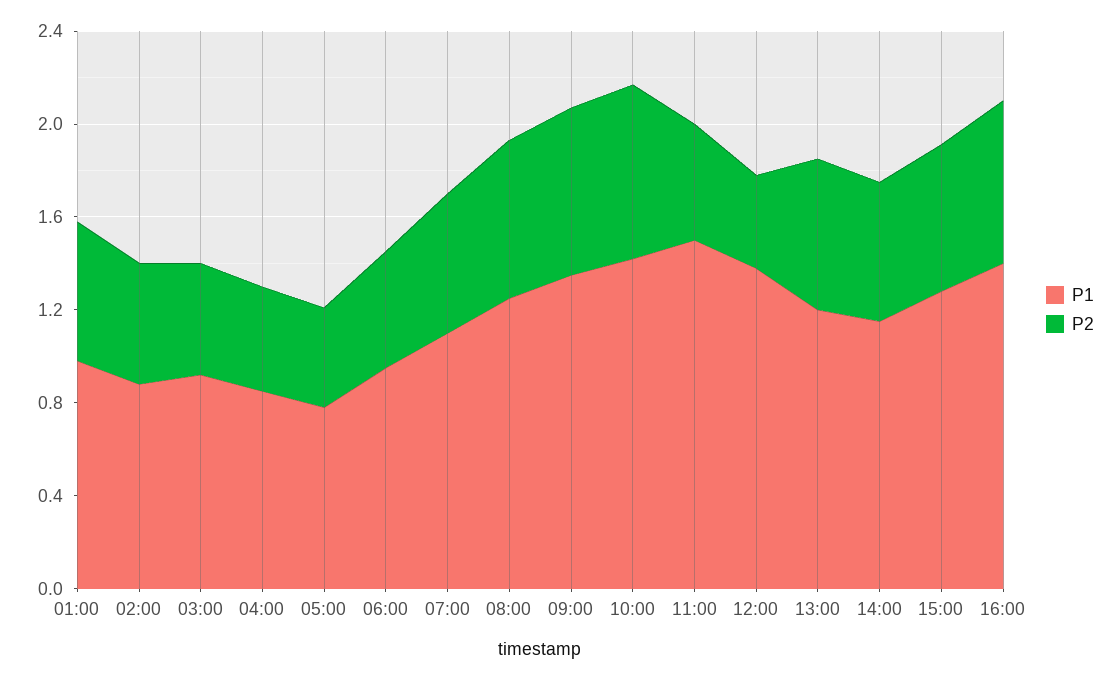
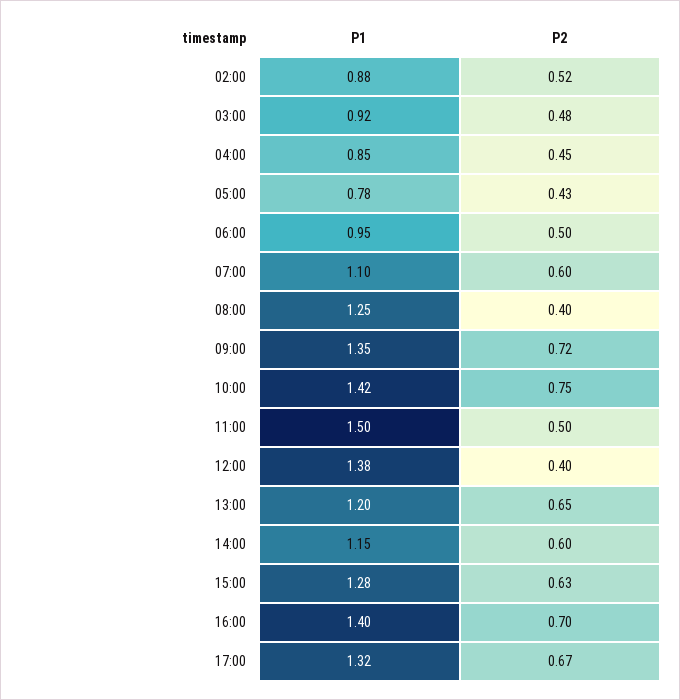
P1, 01:00: 1 -> none
P2, 01:00: 0.6 -> none
P2, 08:00: 0.7 -> 0.4
P1, 17:00: none -> 1.32
P2, 17:00: none -> 0.67

